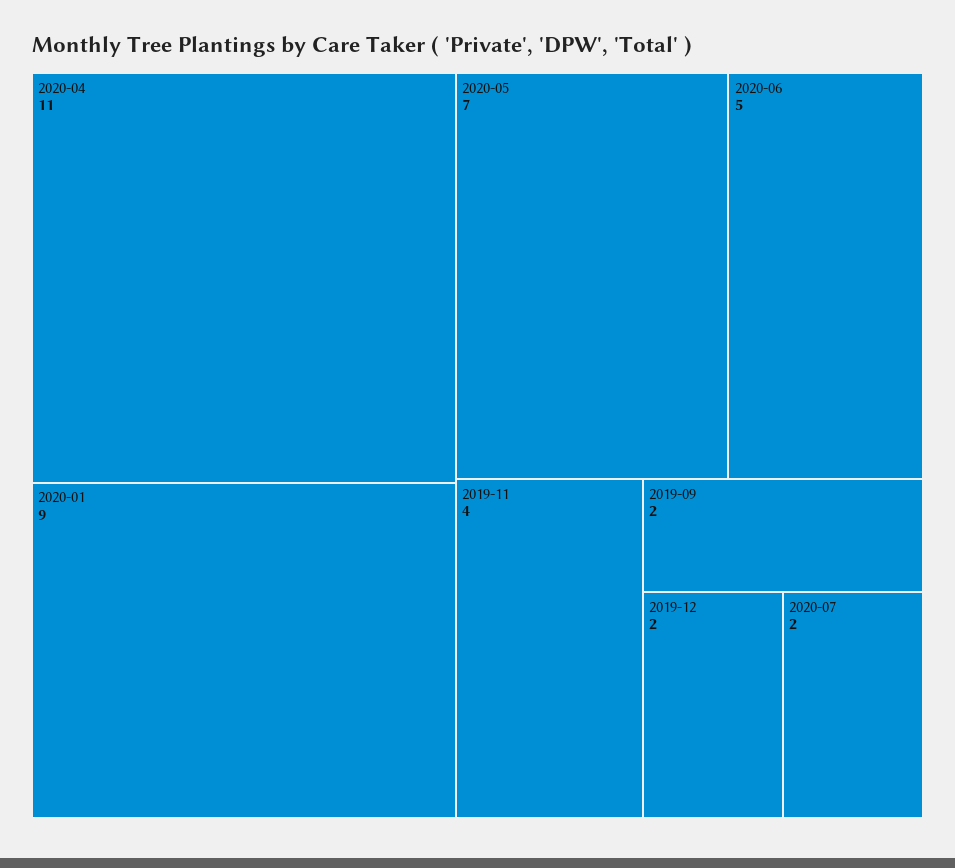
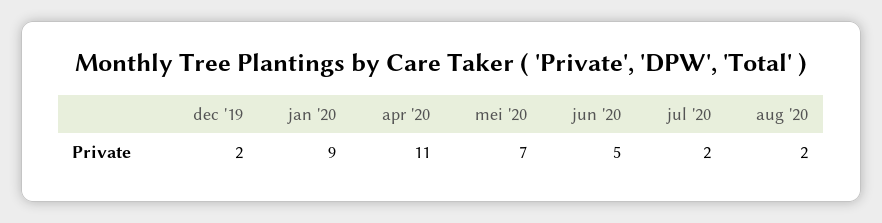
2019-11: 4 -> none
2019-09: 2 -> none
aug '20: none -> 2

